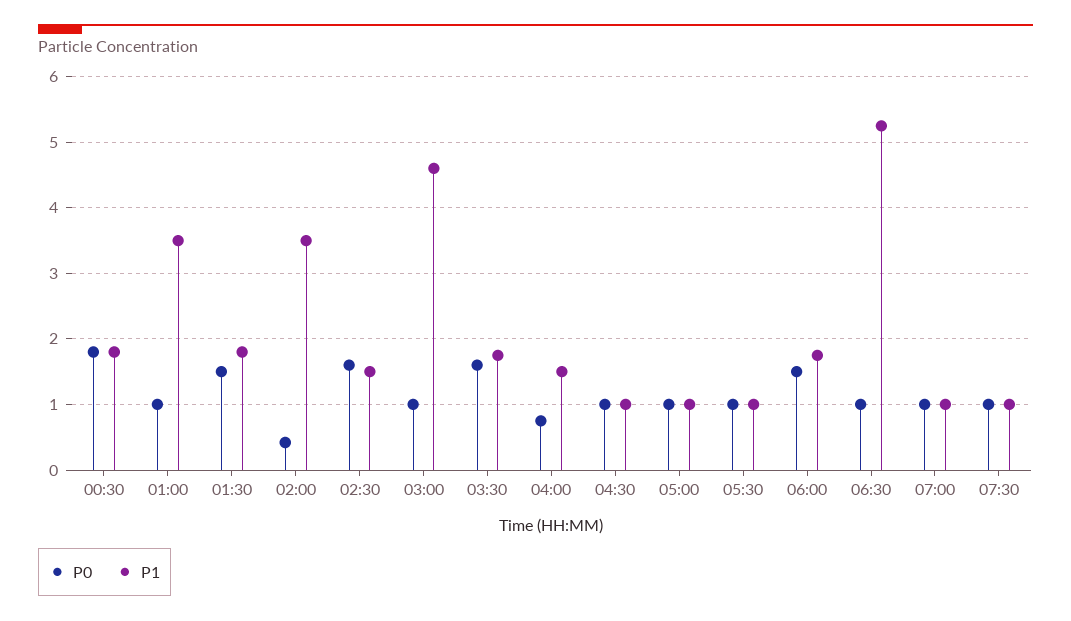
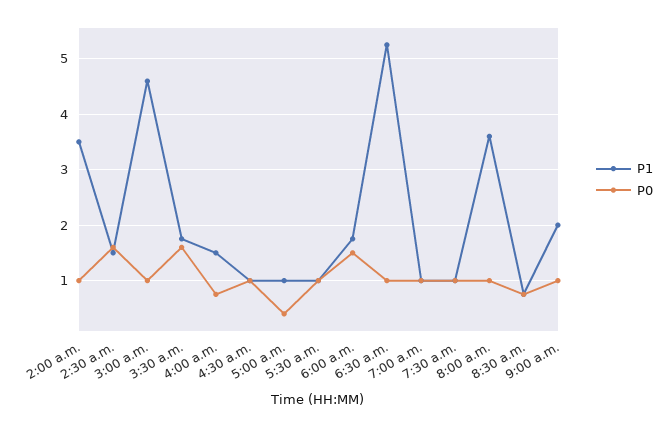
P0, 00:30: 1.8 -> none
P1, 00:30: 1.8 -> none
P0, 01:00: 1 -> none
P1, 01:00: 3.5 -> none
P0, 01:30: 1.5 -> none
P1, 01:30: 1.8 -> none
P0, 02:00: 0.4 -> 1
P0, 05:00: 1 -> 0.4
P1, 8:00 a.m.: none -> 3.6
P0, 8:00 a.m.: none -> 1
P1, 8:30 a.m.: none -> 0.8
P0, 8:30 a.m.: none -> 0.8
P1, 9:00 a.m.: none -> 2
P0, 9:00 a.m.: none -> 1

